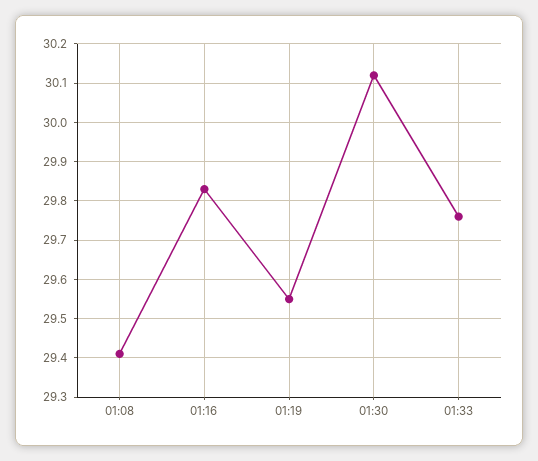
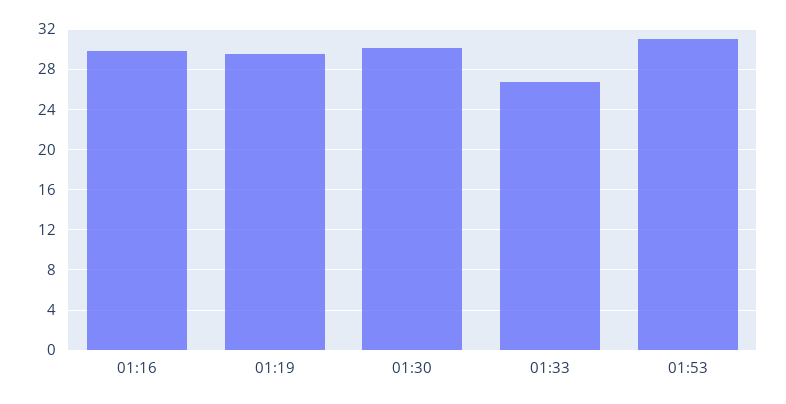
01:08: 29.4 -> none
01:33: 29.75 -> 27
01:53: none -> 31

